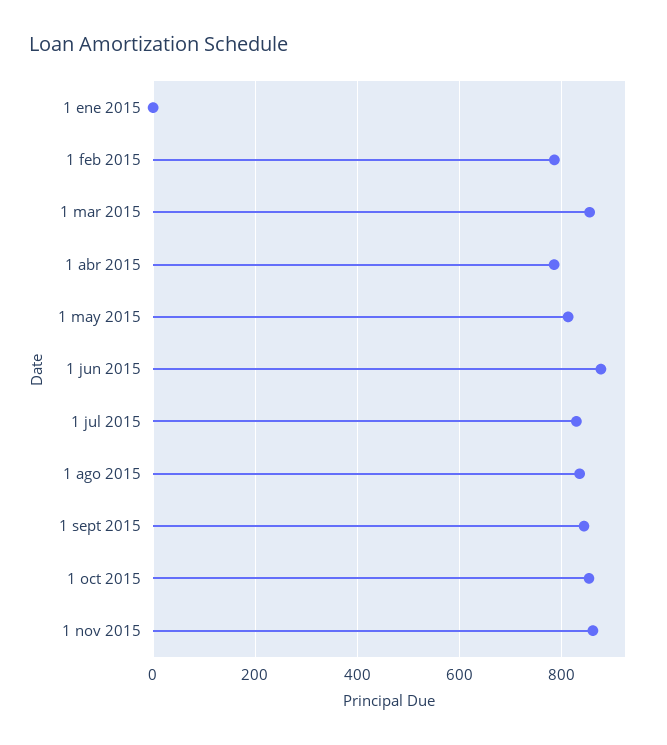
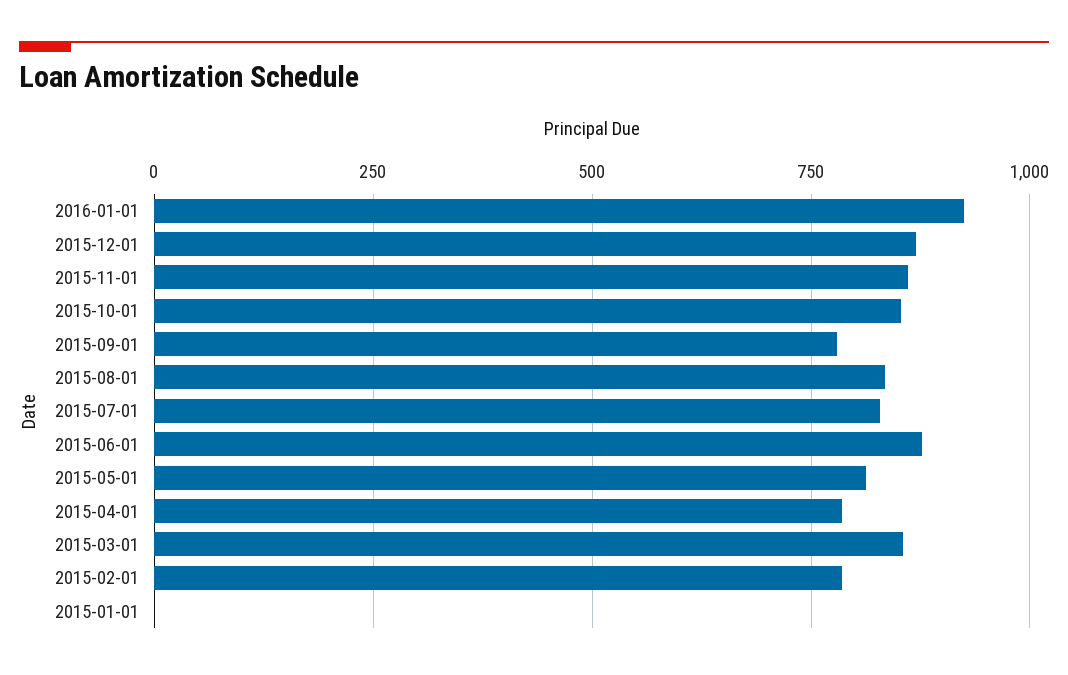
1 sept 2015: 840 -> 775
2016-01-01: none -> 925
2015-12-01: none -> 875

